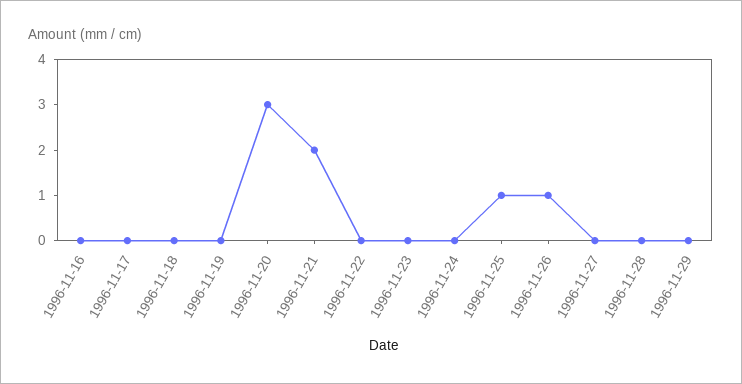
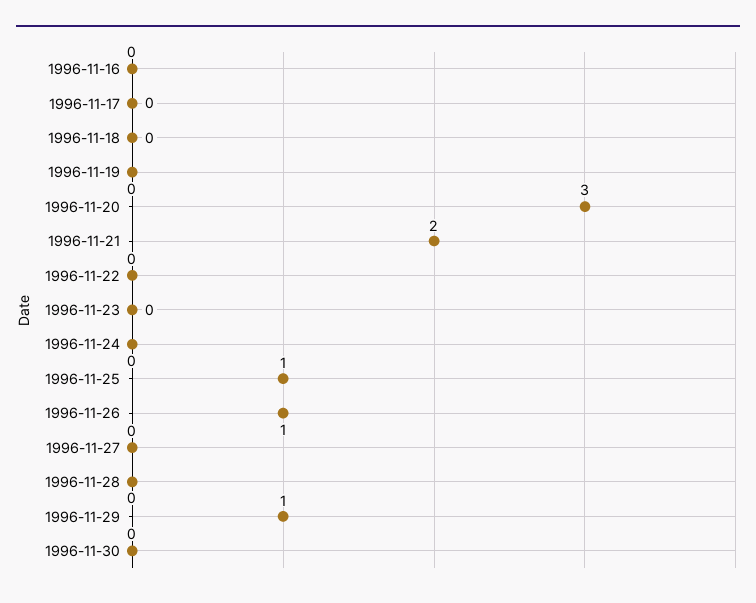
1996-11-29: 0 -> 1
1996-11-30: none -> 0

